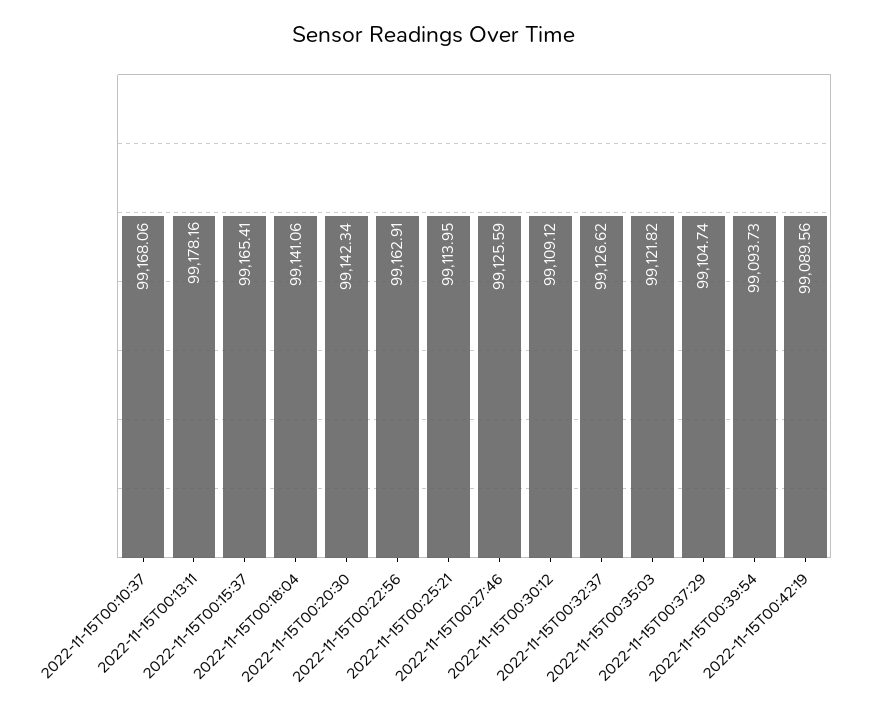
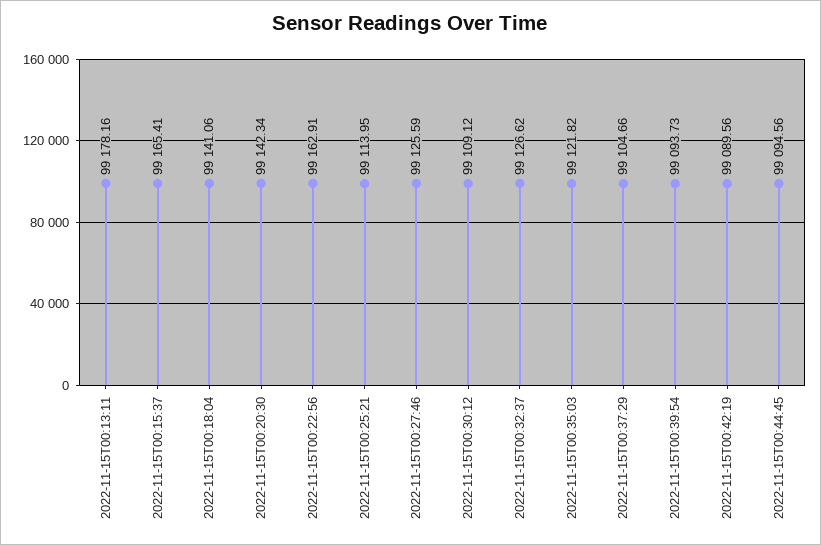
2022-11-15T00:10:37: 99168.06 -> none
2022-11-15T00:37:29: 99104.74 -> 99104.66
2022-11-15T00:44:45: none -> 99094.56

